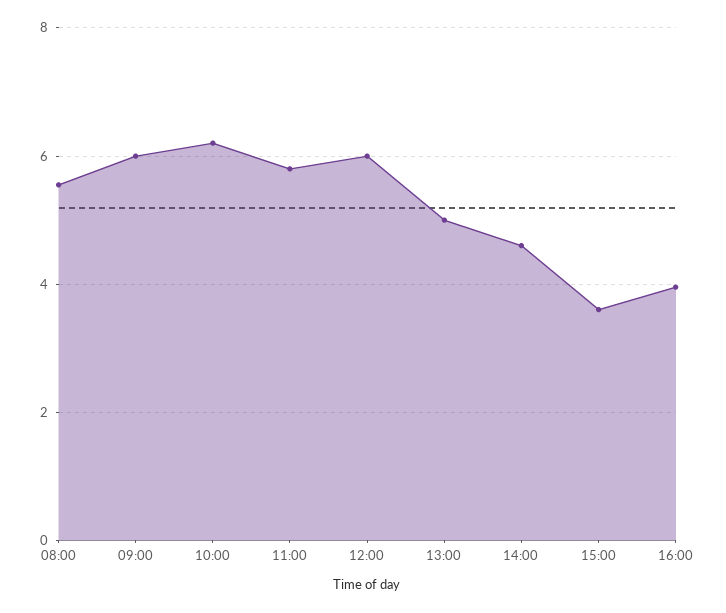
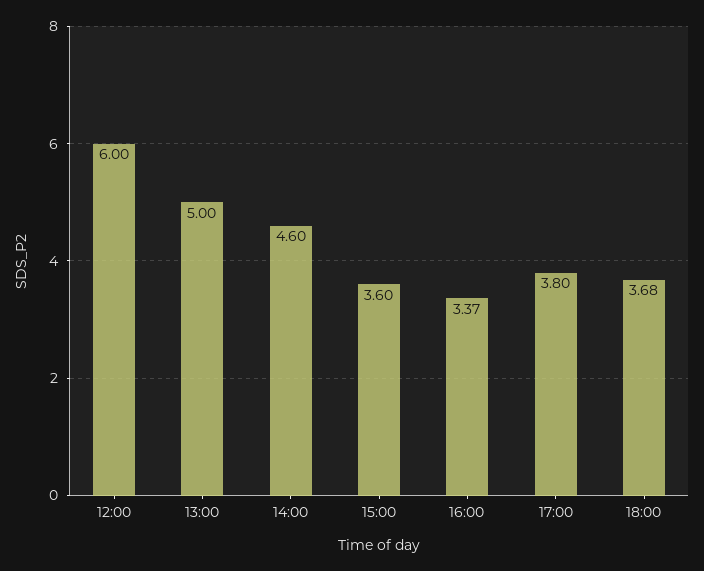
08:00: 5.6 -> none
09:00: 6 -> none
10:00: 6.2 -> none
11:00: 5.8 -> none
16:00: 4 -> 3.37
17:00: none -> 3.8
18:00: none -> 3.68

